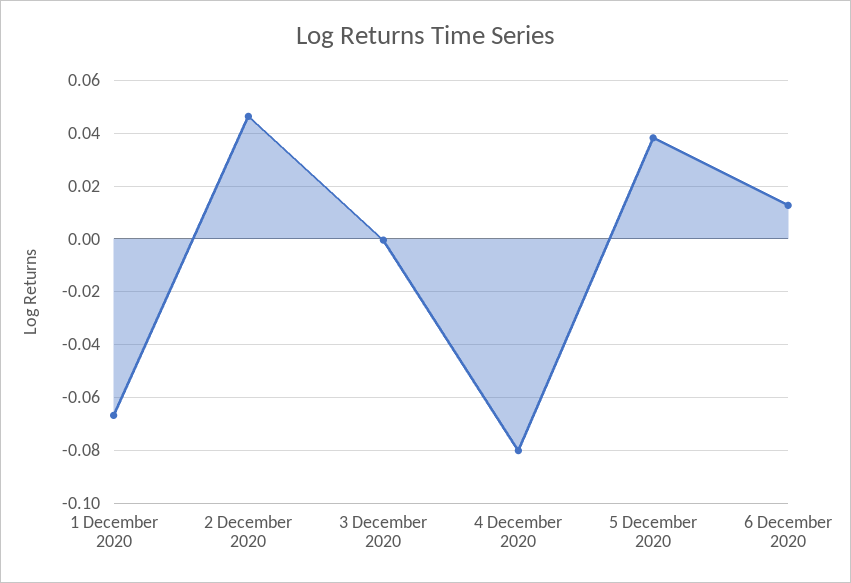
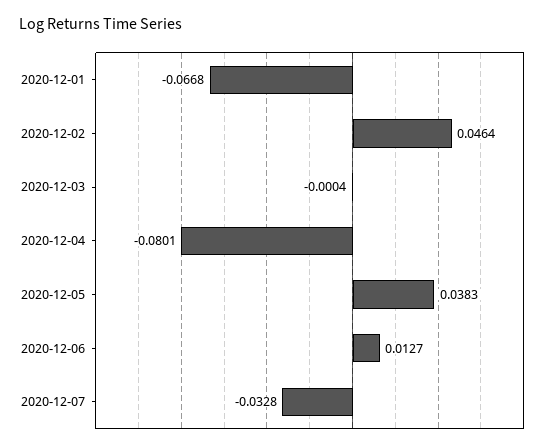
2020-12-07: none -> -0.0328

